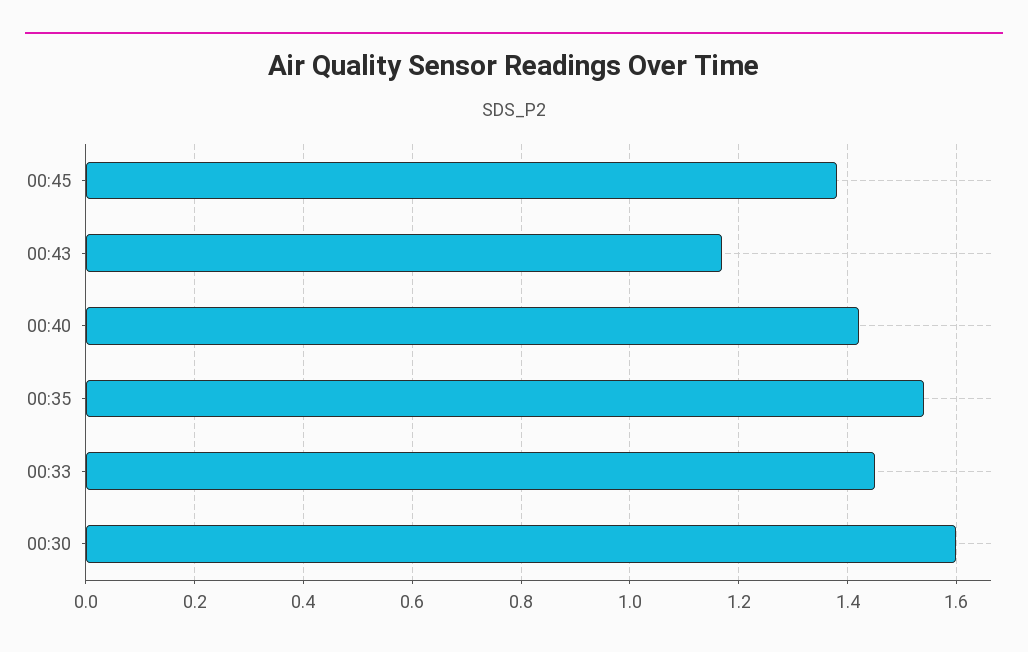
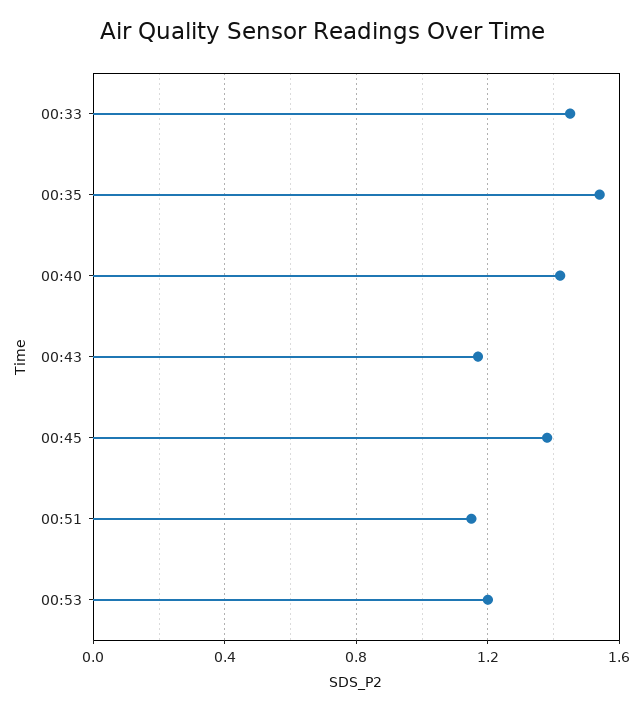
00:30: 1.6 -> none
00:51: none -> 1.15
00:53: none -> 1.2

